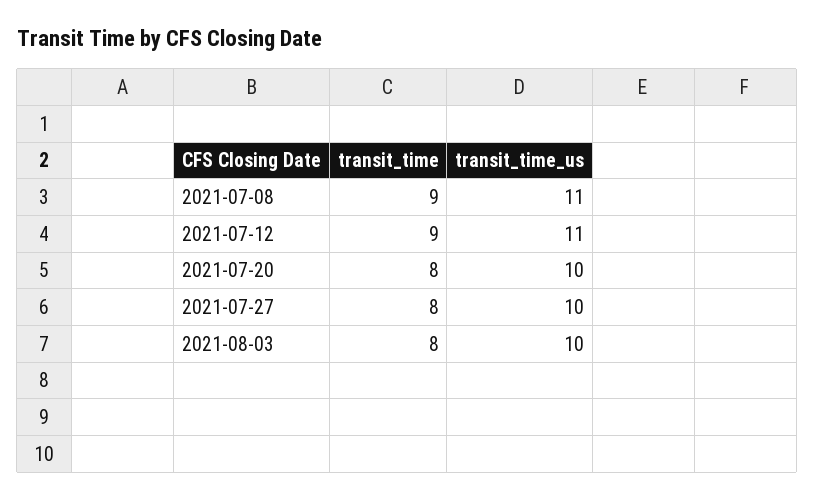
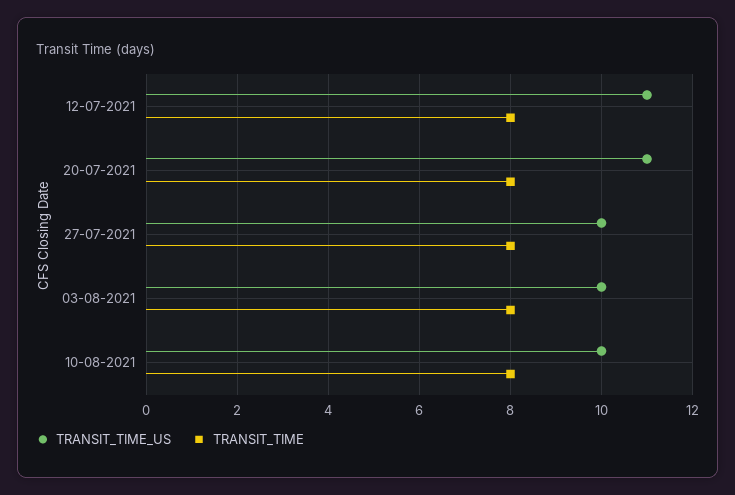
transit_time, 2021-07-08: 9 -> none
transit_time_us, 2021-07-08: 11 -> none
transit_time, 2021-07-12: 9 -> 8
transit_time_us, 2021-07-20: 10 -> 11
transit_time_us, 10-08-2021: none -> 10
transit_time, 10-08-2021: none -> 8

